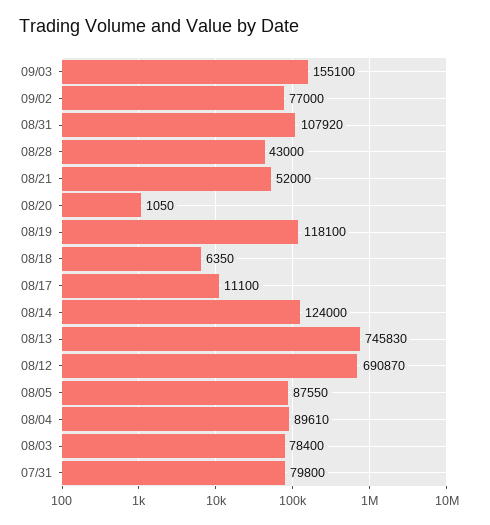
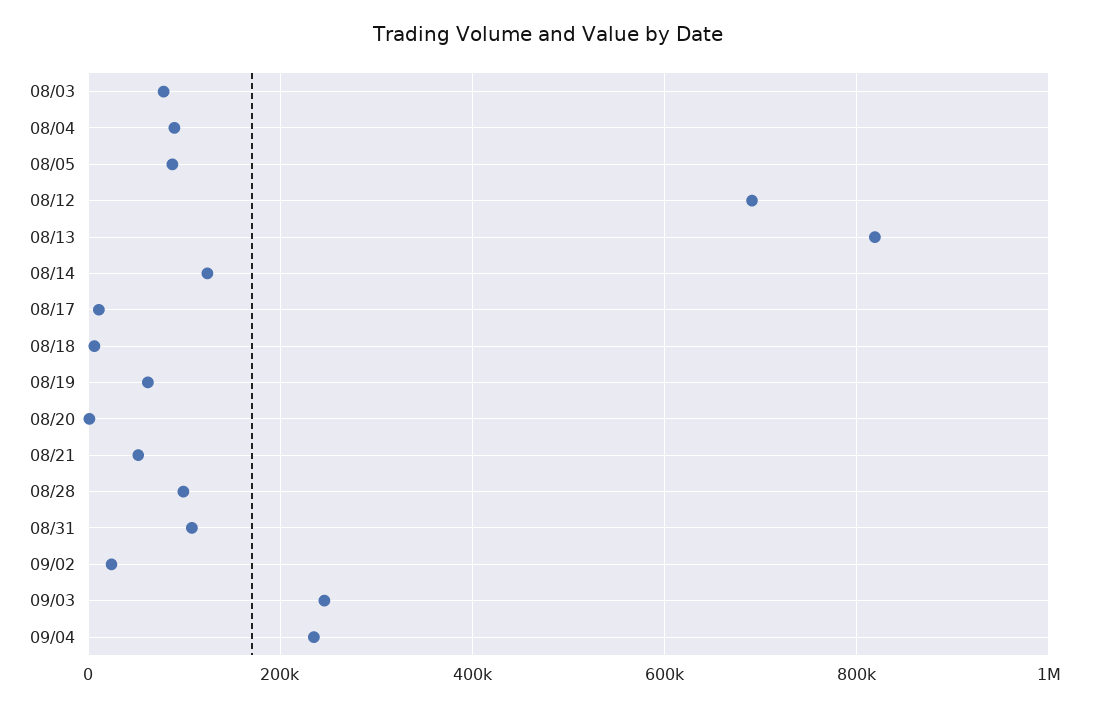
09/03: 155100 -> 240000
09/02: 77000 -> 20000
08/28: 43000 -> 100000
08/19: 118100 -> 60000
08/13: 745830 -> 820000
07/31: 79800 -> none
09/04: none -> 240000

